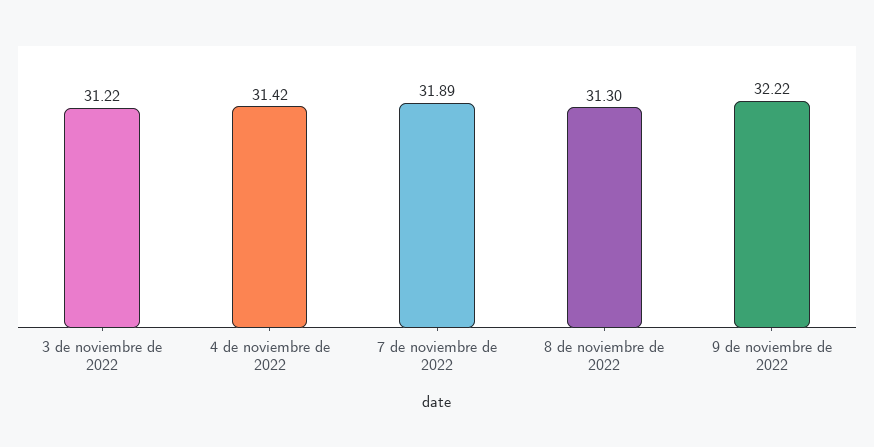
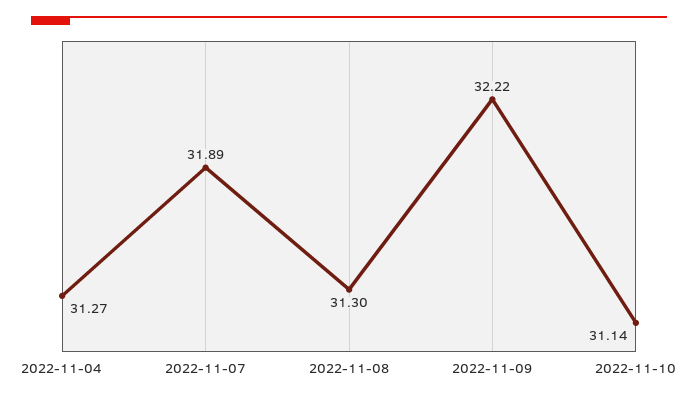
3 de noviembre de 2022: 31.22 -> none
4 de noviembre de 2022: 31.42 -> 31.27
2022-11-10: none -> 31.14

